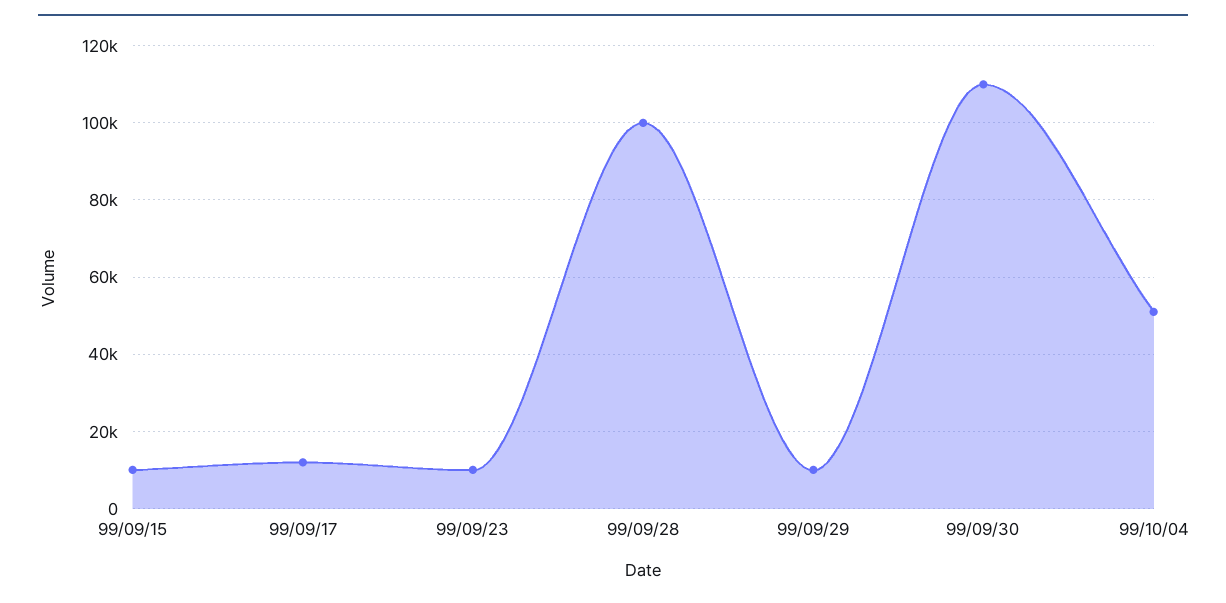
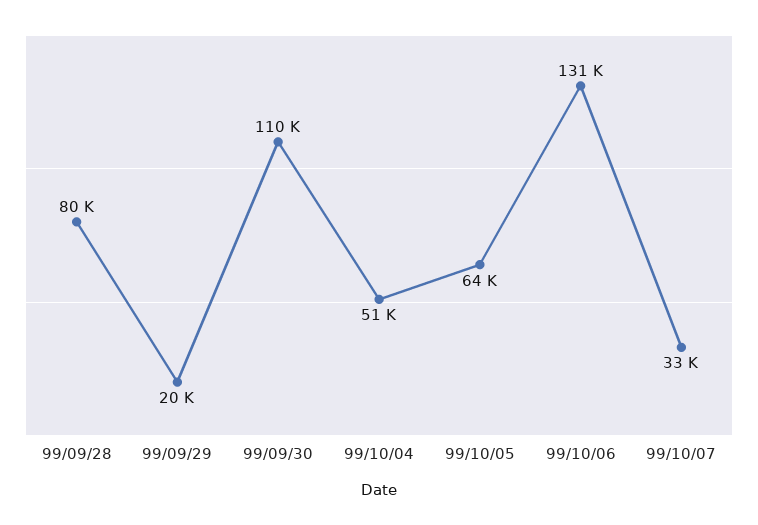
99/09/15: 10000 -> none
99/09/17: 12000 -> none
99/09/23: 10000 -> none
99/09/28: 100000 -> 80000
99/09/29: 10000 -> 20000
99/10/05: none -> 64000
99/10/06: none -> 131000
99/10/07: none -> 33000

